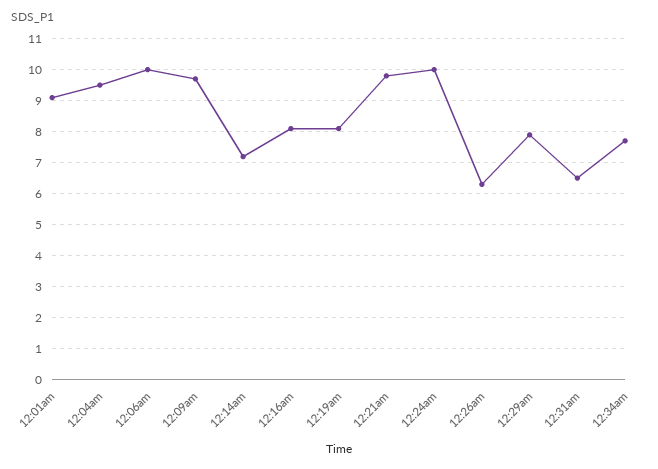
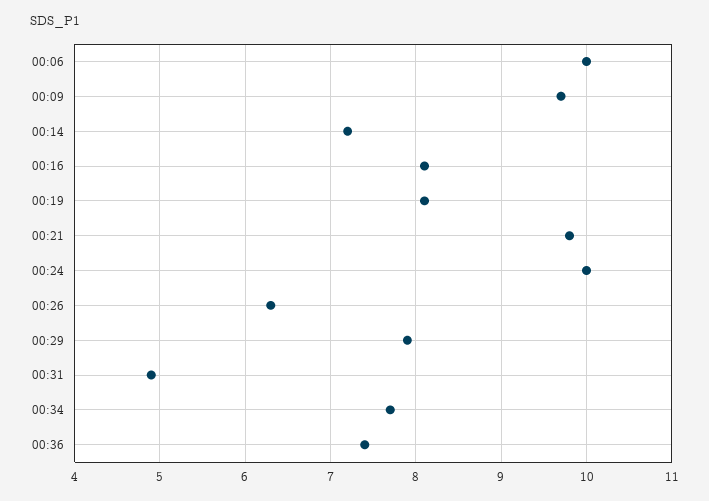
12:01am: 9 -> none
12:04am: 9.5 -> none
12:31am: 6.5 -> 4.9
00:36: none -> 7.4

